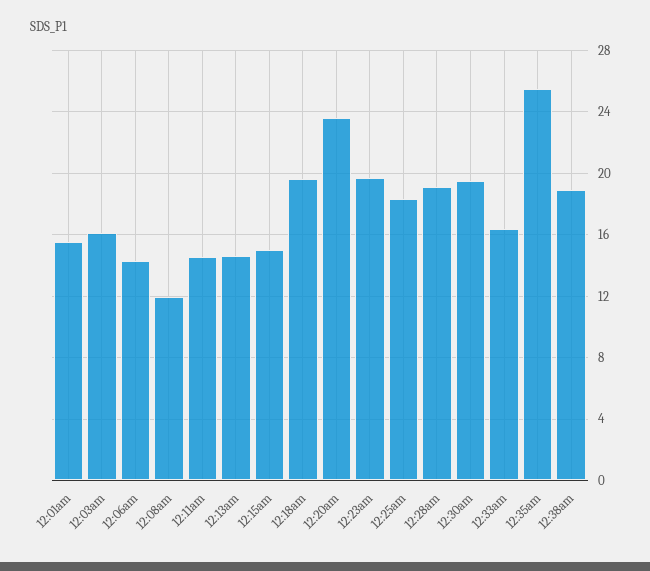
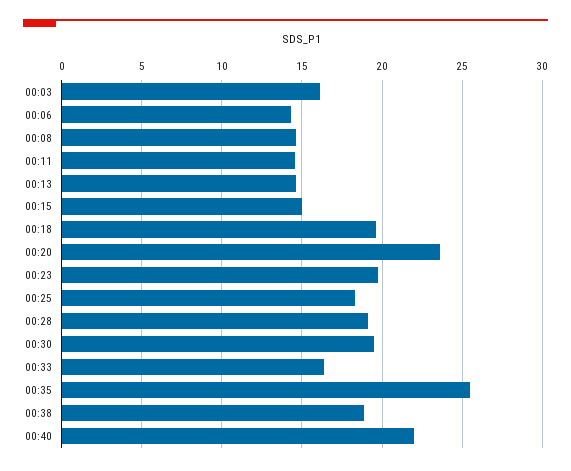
12:01am: 15.5 -> none
12:08am: 12 -> 14.5
00:40: none -> 22

